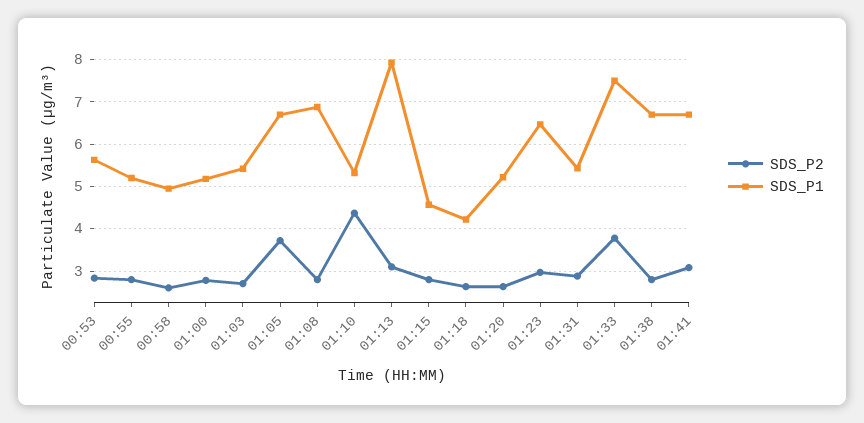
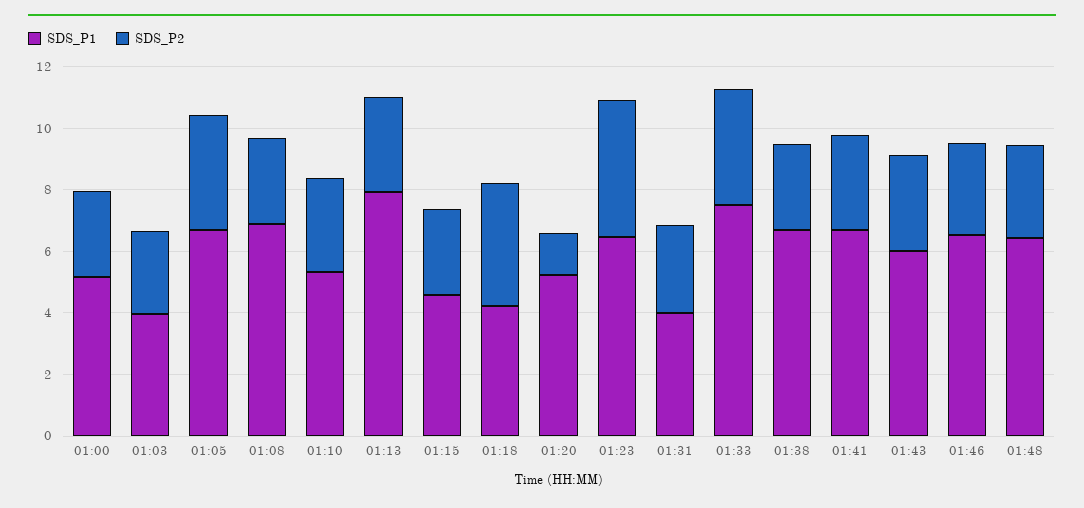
SDS_P2, 00:53: 2.8 -> none
SDS_P1, 00:53: 5.6 -> none
SDS_P2, 00:55: 2.8 -> none
SDS_P1, 00:55: 5.2 -> none
SDS_P2, 00:58: 2.6 -> none
SDS_P1, 00:58: 5 -> none
SDS_P1, 01:03: 5.4 -> 4
SDS_P2, 01:10: 4.4 -> 3
SDS_P2, 01:18: 2.6 -> 4
SDS_P2, 01:20: 2.6 -> 1.5
SDS_P2, 01:23: 3 -> 4.5
SDS_P1, 01:31: 5.4 -> 4
SDS_P1, 01:43: none -> 6
SDS_P2, 01:43: none -> 3
SDS_P1, 01:46: none -> 6.5
SDS_P2, 01:46: none -> 3
SDS_P1, 01:48: none -> 6.5
SDS_P2, 01:48: none -> 3

